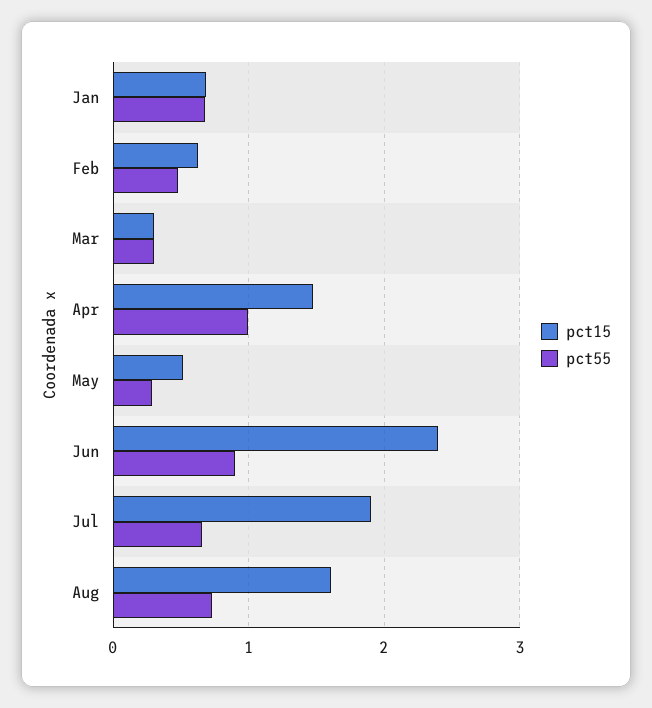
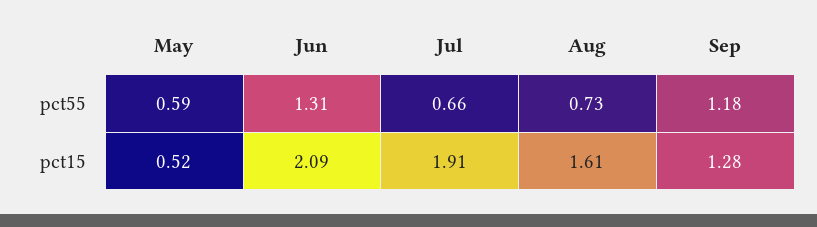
pct15, Jan: 0.7 -> none
pct55, Jan: 0.7 -> none
pct15, Feb: 0.6 -> none
pct55, Feb: 0.5 -> none
pct15, Mar: 0.3 -> none
pct55, Mar: 0.3 -> none
pct15, Apr: 1.5 -> none
pct55, Apr: 1 -> none
pct55, May: 0.3 -> 0.59
pct15, Jun: 2.4 -> 2.09
pct55, Jun: 0.9 -> 1.31
pct55, Sep: none -> 1.18
pct15, Sep: none -> 1.28

